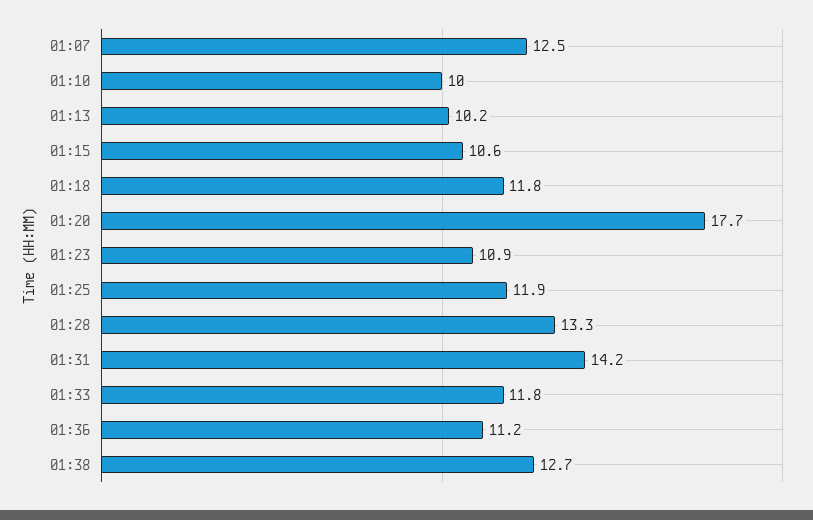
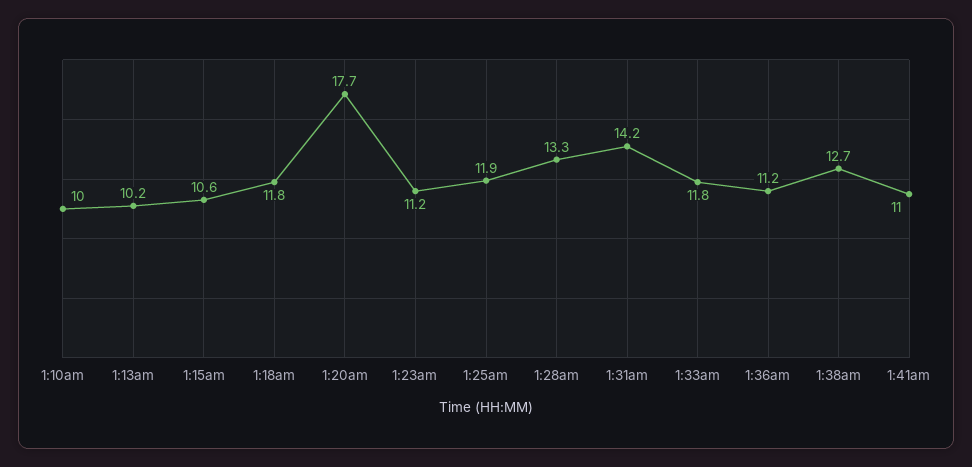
01:07: 12.5 -> none
01:23: 10.9 -> 11.2
1:41am: none -> 11

